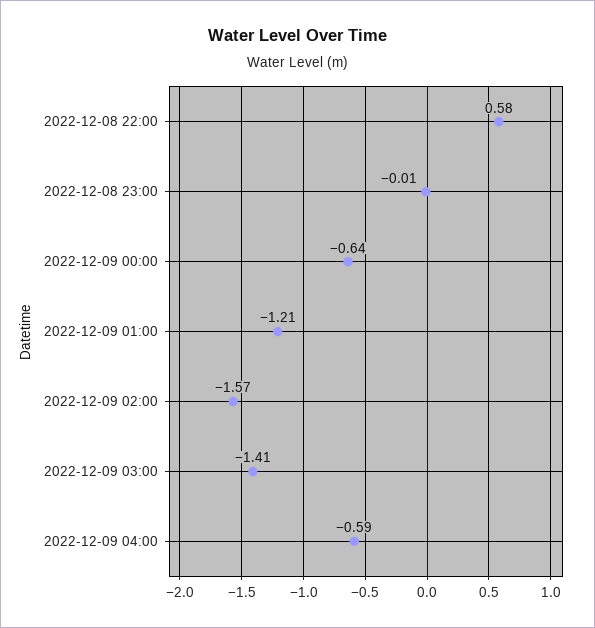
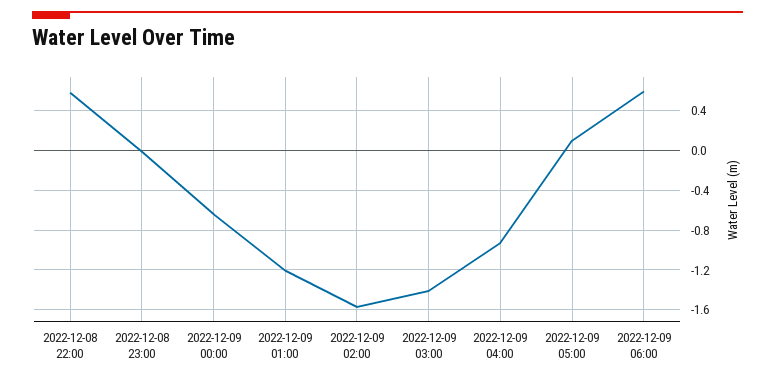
2022-12-09 04:00: -0.59 -> -0.9
2022-12-09 05:00: none -> 0.1
2022-12-09 06:00: none -> 0.6

